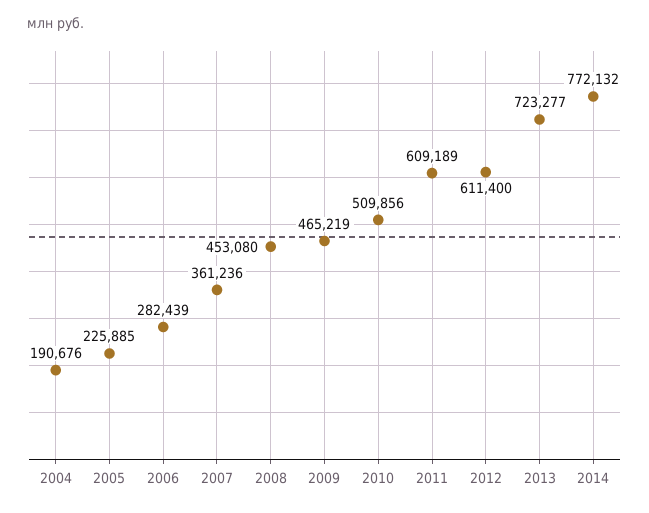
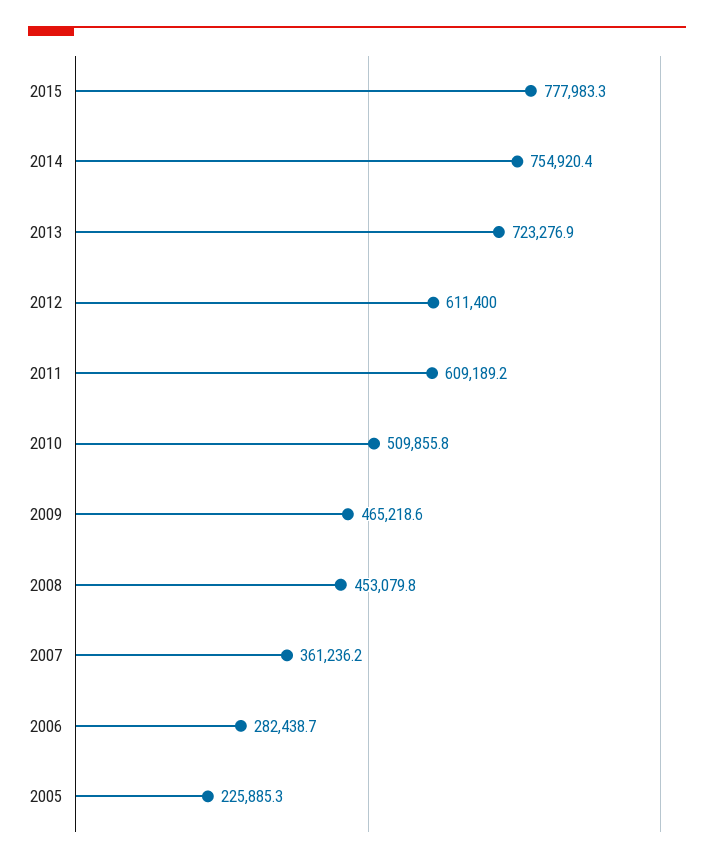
2004: 190676 -> none
2014: 772132 -> 754920.4
2015: none -> 777983.3

